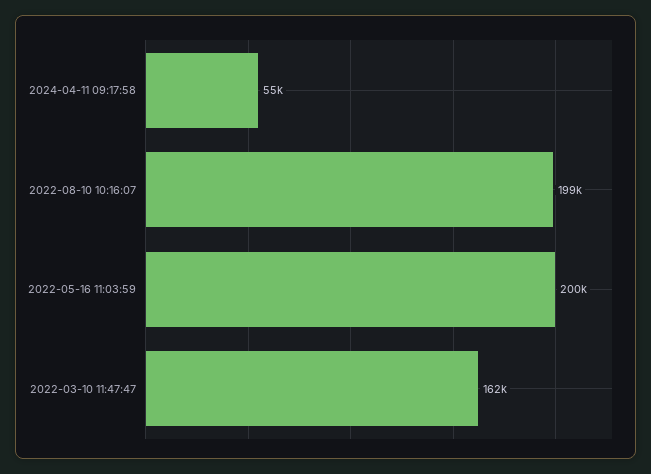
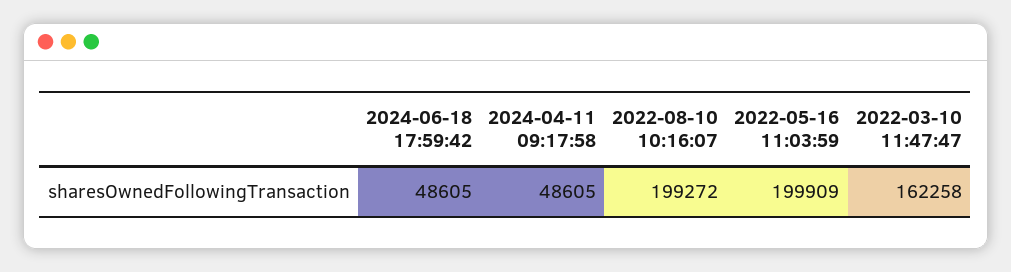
2024-04-11 09:17:58: 55000 -> 48605
2024-06-18 17:59:42: none -> 48605

